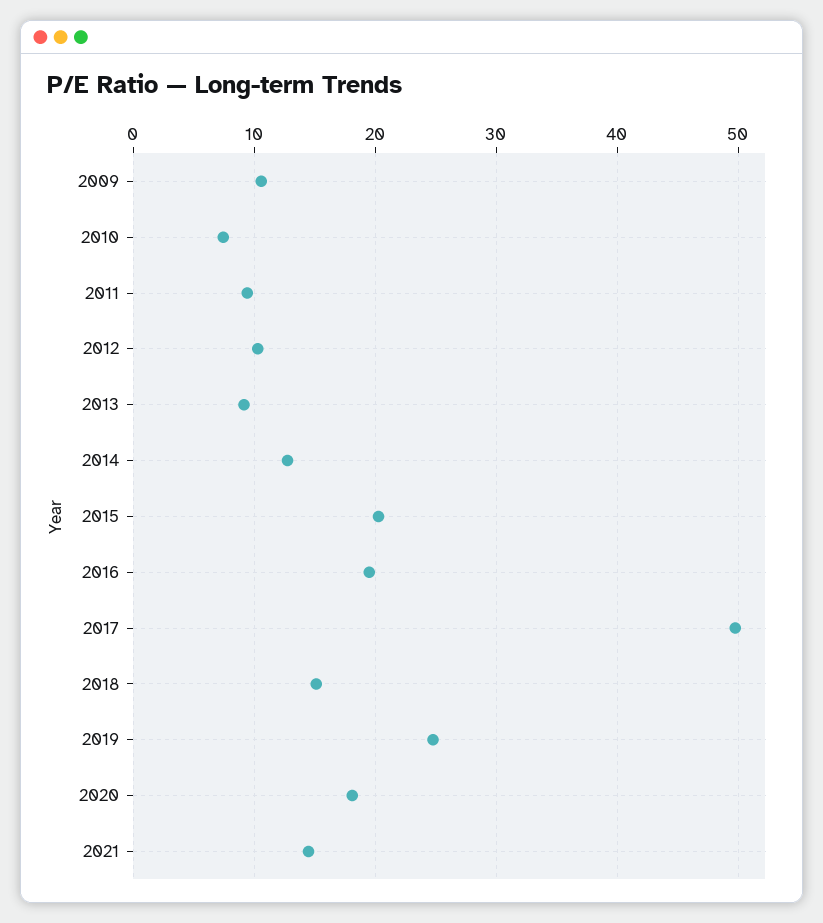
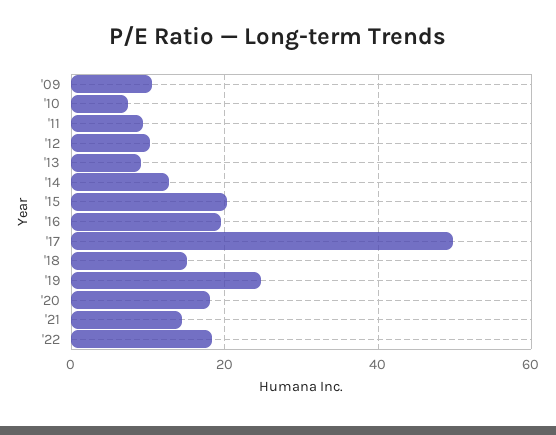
'22: none -> 18

